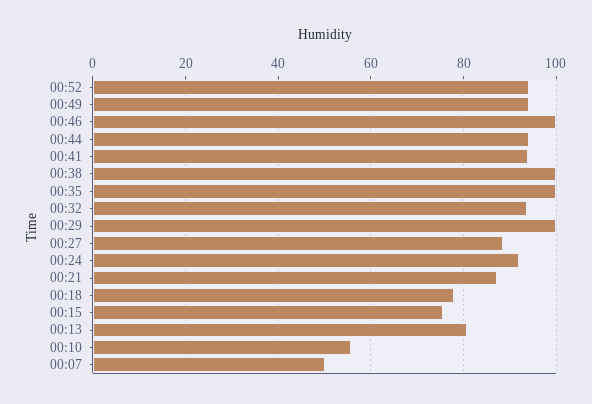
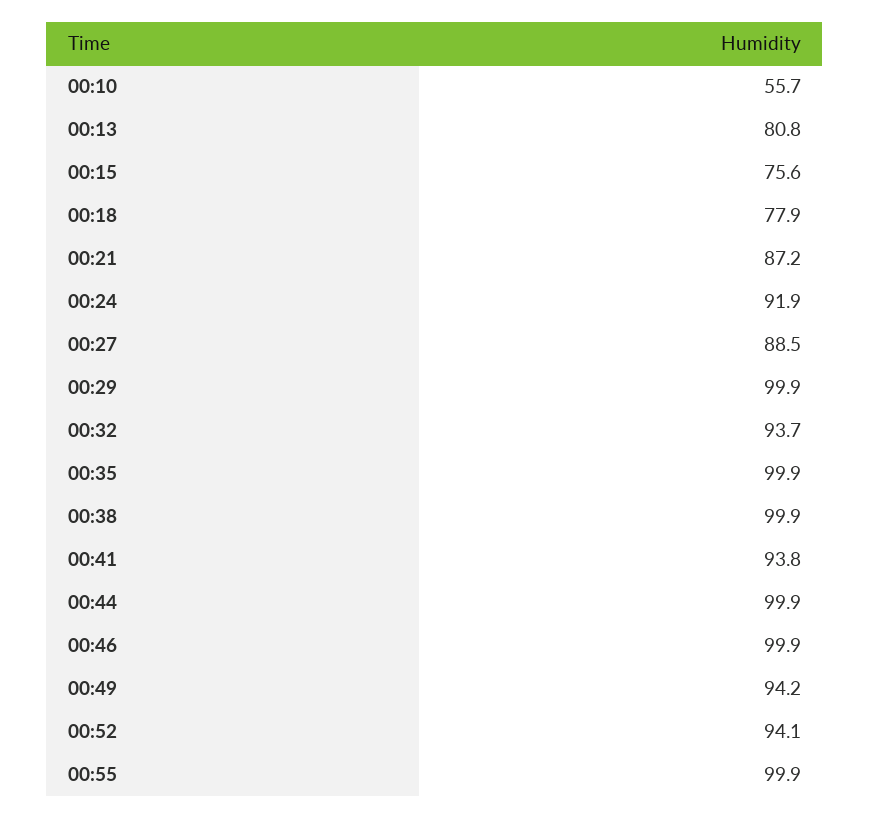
00:44: 94 -> 99.9
00:07: 50 -> none
00:55: none -> 99.9

